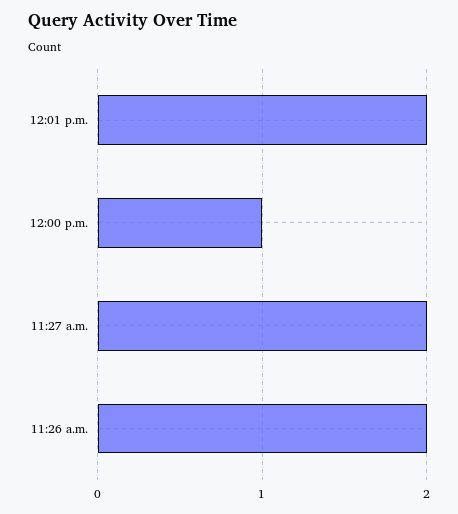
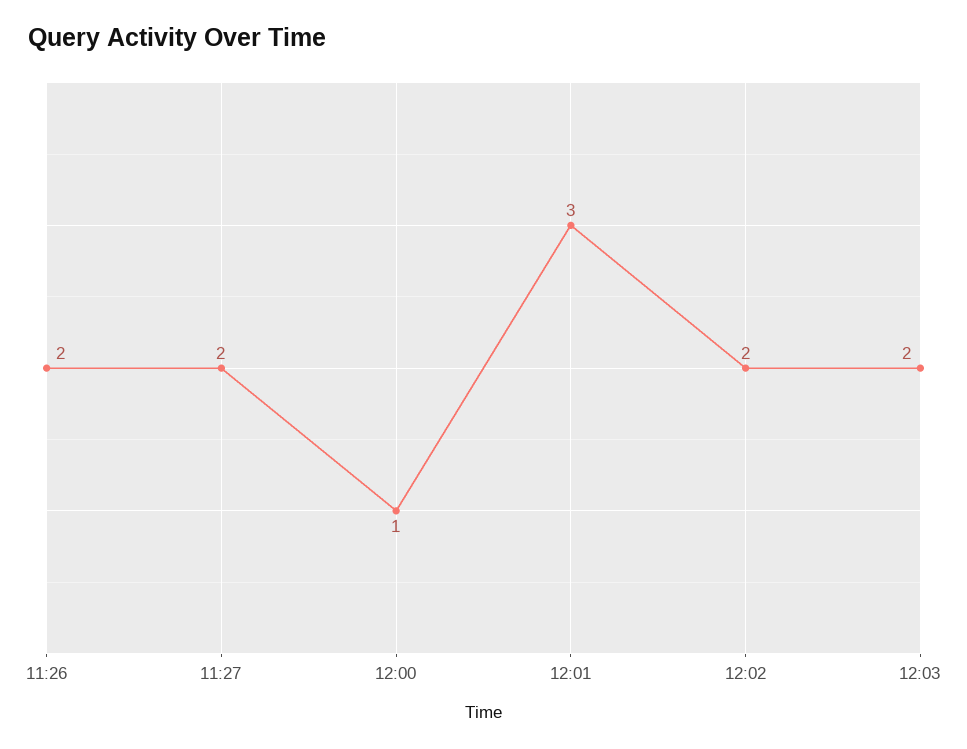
12:01 p.m.: 2 -> 3
12:02: none -> 2
12:03: none -> 2

